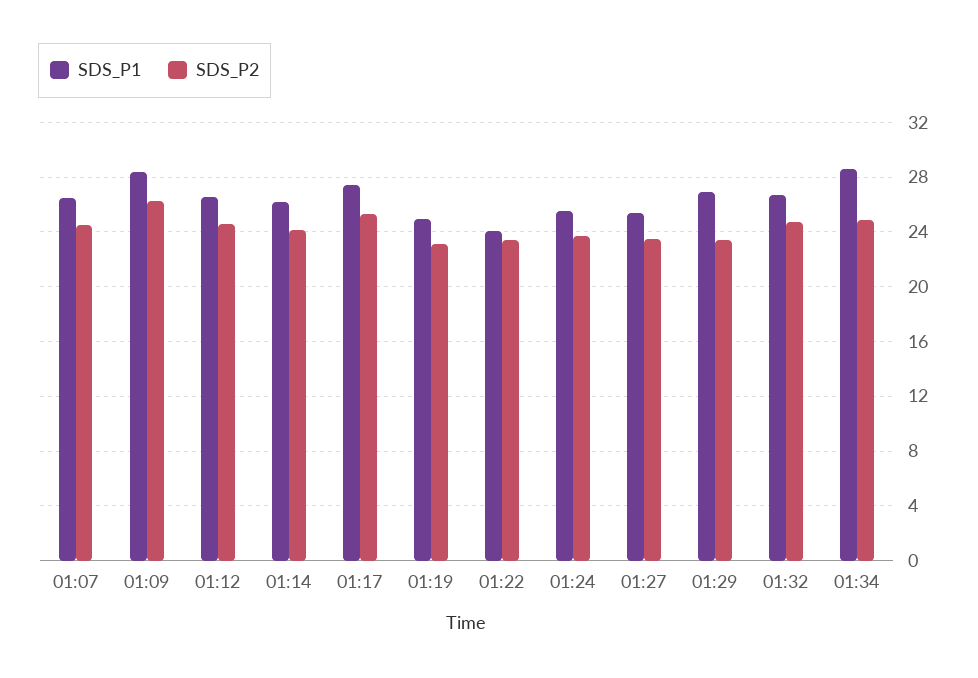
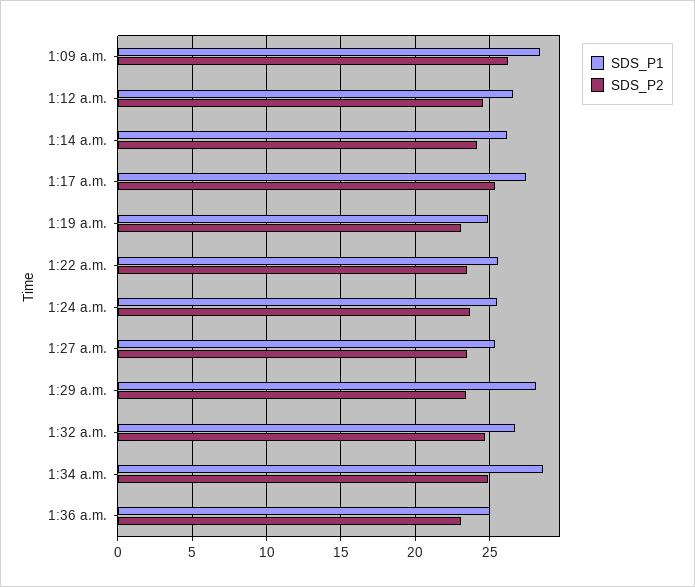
SDS_P1, 01:07: 26.5 -> none
SDS_P2, 01:07: 24.5 -> none
SDS_P1, 01:22: 24 -> 25.5
SDS_P1, 01:29: 27 -> 28
SDS_P1, 1:36 a.m.: none -> 25
SDS_P2, 1:36 a.m.: none -> 23

